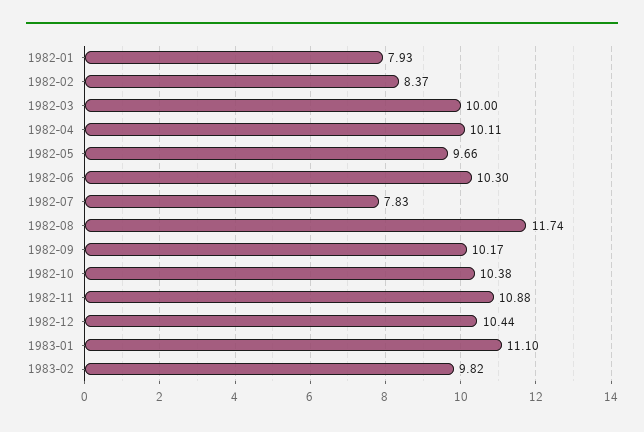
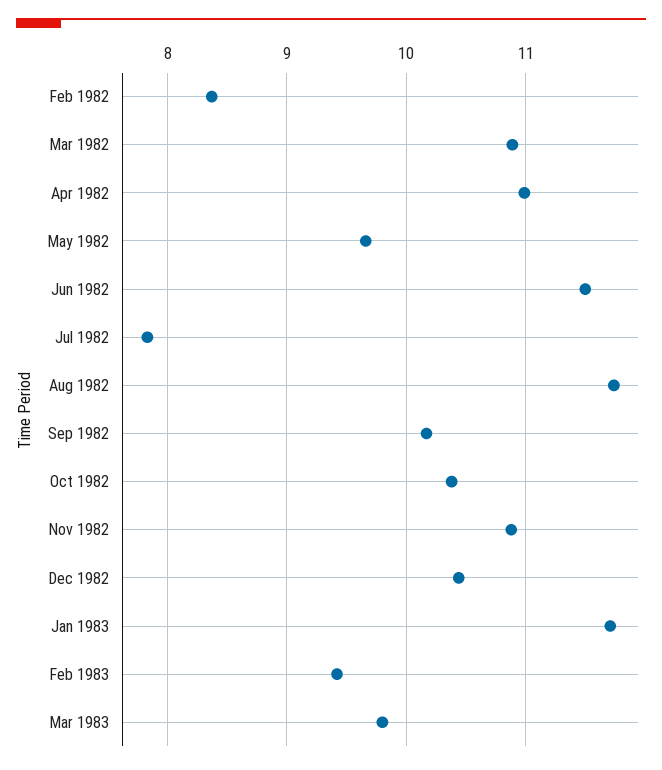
1982-01: 7.93 -> none
1982-03: 10 -> 10.9
1982-04: 10.11 -> 11
1982-06: 10.3 -> 11.5
1983-01: 11.1 -> 11.7
1983-02: 9.82 -> 9.4
Mar 1983: none -> 9.8

